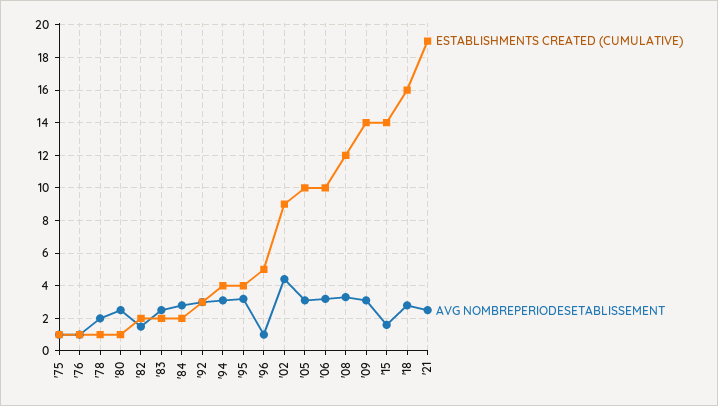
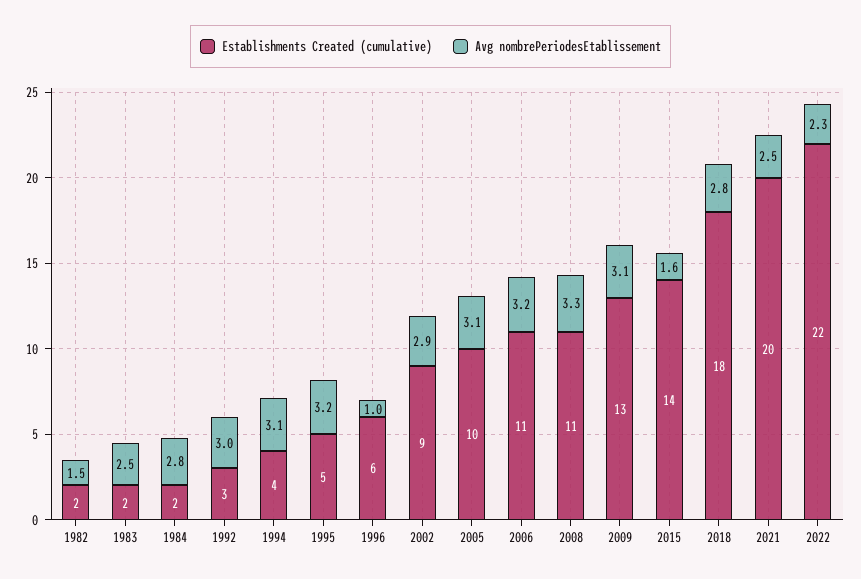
ESTABLISHMENTS CREATED (CUMULATIVE), '75: 1 -> none
AVG NOMBREPERIODESETABLISSEMENT, '75: 1 -> none
ESTABLISHMENTS CREATED (CUMULATIVE), '76: 1 -> none
AVG NOMBREPERIODESETABLISSEMENT, '76: 1 -> none
ESTABLISHMENTS CREATED (CUMULATIVE), '78: 1 -> none
AVG NOMBREPERIODESETABLISSEMENT, '78: 2 -> none
ESTABLISHMENTS CREATED (CUMULATIVE), '80: 1 -> none
AVG NOMBREPERIODESETABLISSEMENT, '80: 2.5 -> none
ESTABLISHMENTS CREATED (CUMULATIVE), '95: 4 -> 5
ESTABLISHMENTS CREATED (CUMULATIVE), '96: 5 -> 6
AVG NOMBREPERIODESETABLISSEMENT, '02: 4.5 -> 2.9
ESTABLISHMENTS CREATED (CUMULATIVE), '06: 10 -> 11
ESTABLISHMENTS CREATED (CUMULATIVE), '08: 12 -> 11
ESTABLISHMENTS CREATED (CUMULATIVE), '09: 14 -> 13
ESTABLISHMENTS CREATED (CUMULATIVE), '18: 16 -> 18
ESTABLISHMENTS CREATED (CUMULATIVE), '21: 19 -> 20
ESTABLISHMENTS CREATED (CUMULATIVE), 2022: none -> 22
AVG NOMBREPERIODESETABLISSEMENT, 2022: none -> 2.3

